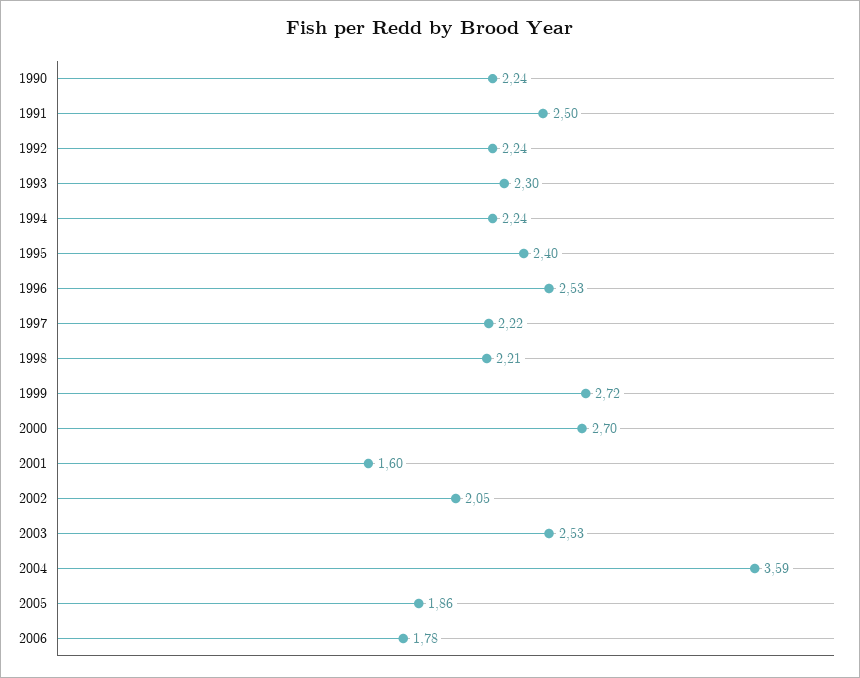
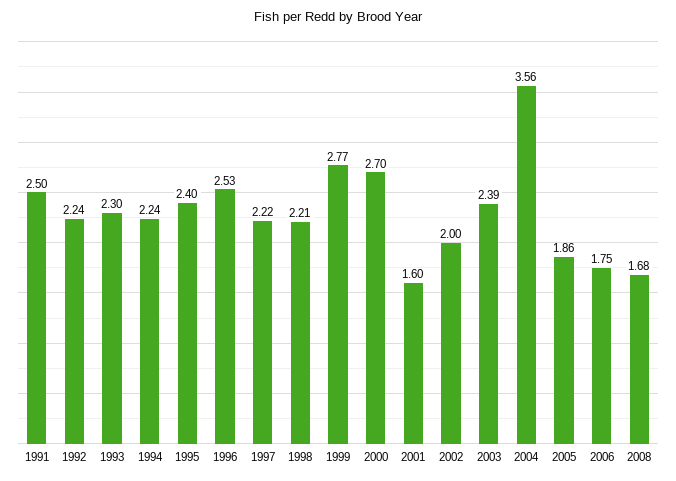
1990: 2.24 -> none
1999: 2.72 -> 2.77
2002: 2.05 -> 2
2003: 2.53 -> 2.39
2004: 3.59 -> 3.56
2006: 1.78 -> 1.75
2008: none -> 1.68

